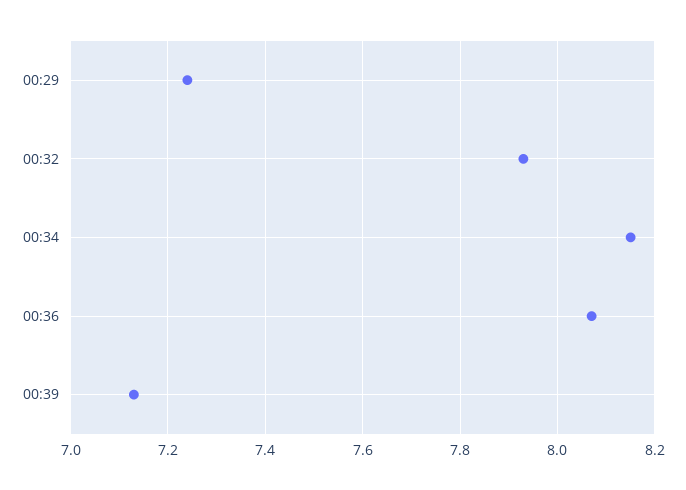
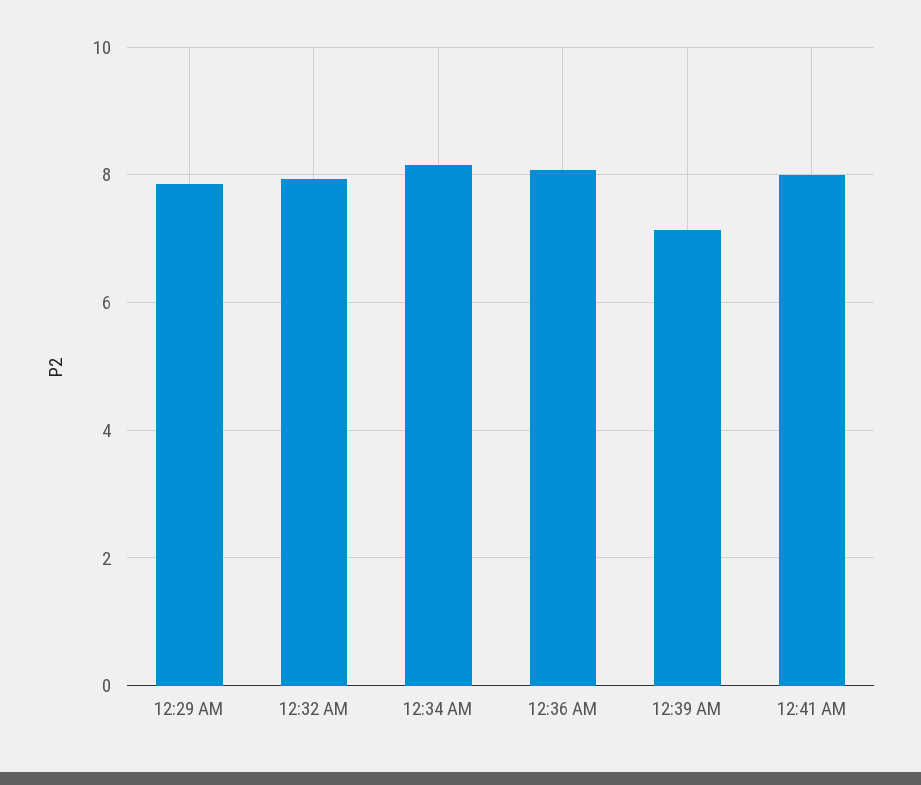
00:29: 7.25 -> 7.8
12:41 AM: none -> 8

